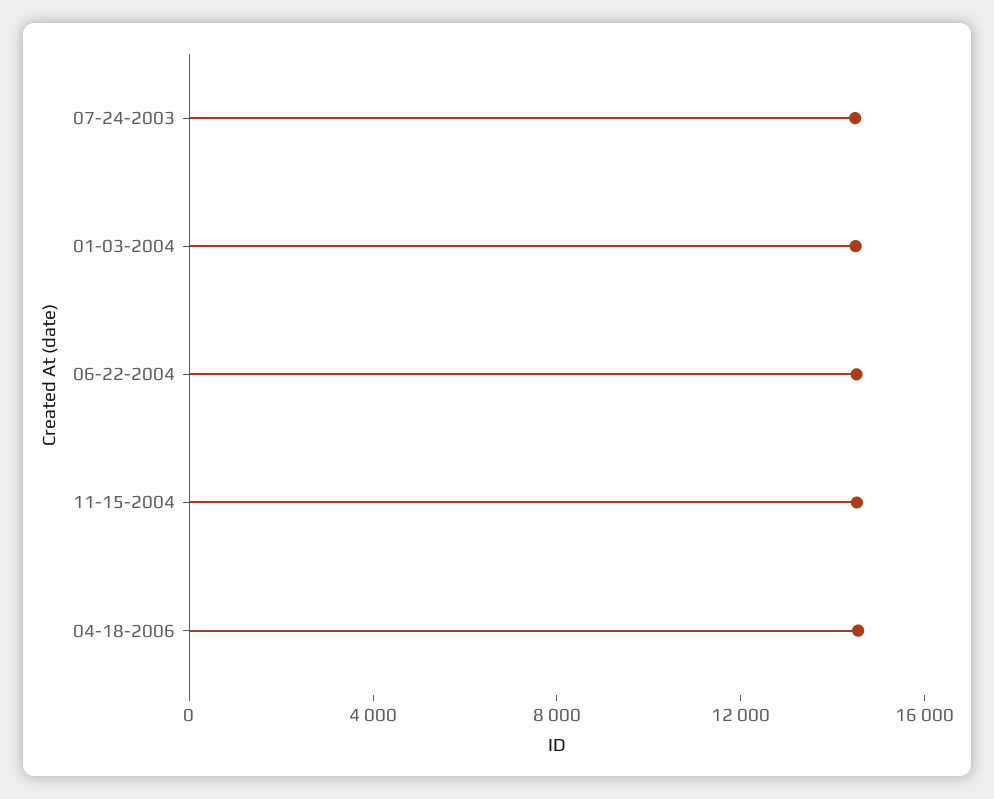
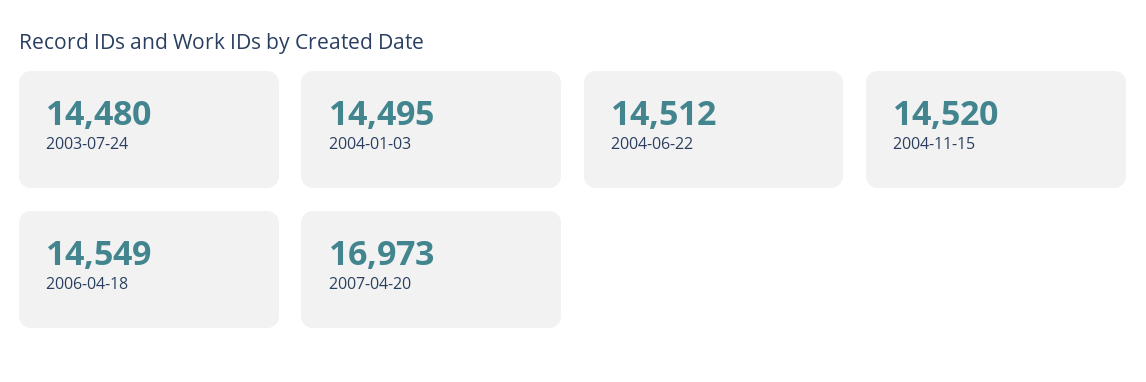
2007-04-20: none -> 16973

